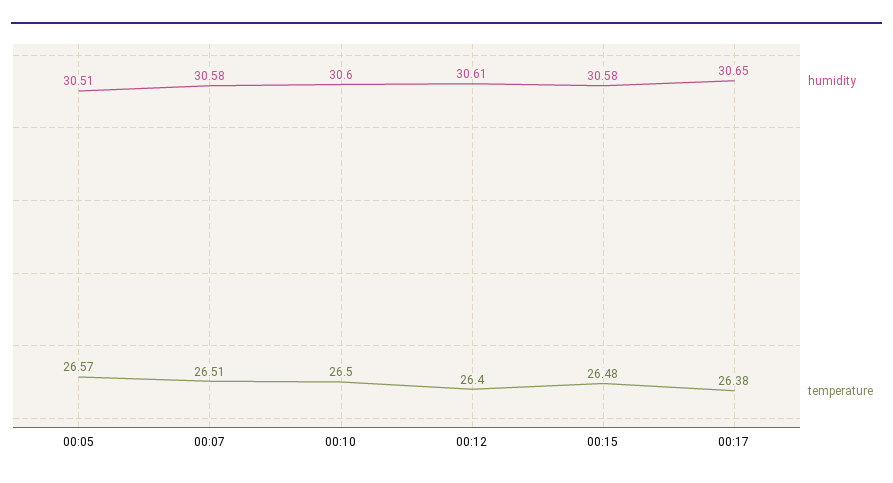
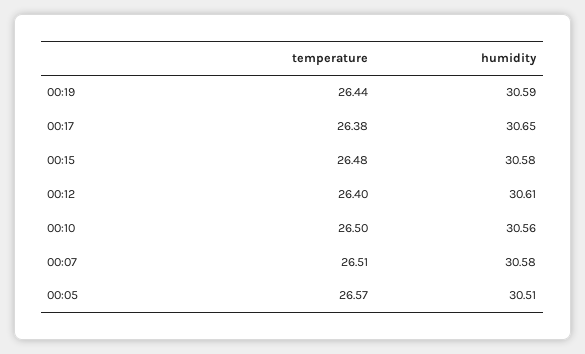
humidity, 00:10: 30.6 -> 30.56
temperature, 00:19: none -> 26.44
humidity, 00:19: none -> 30.59

